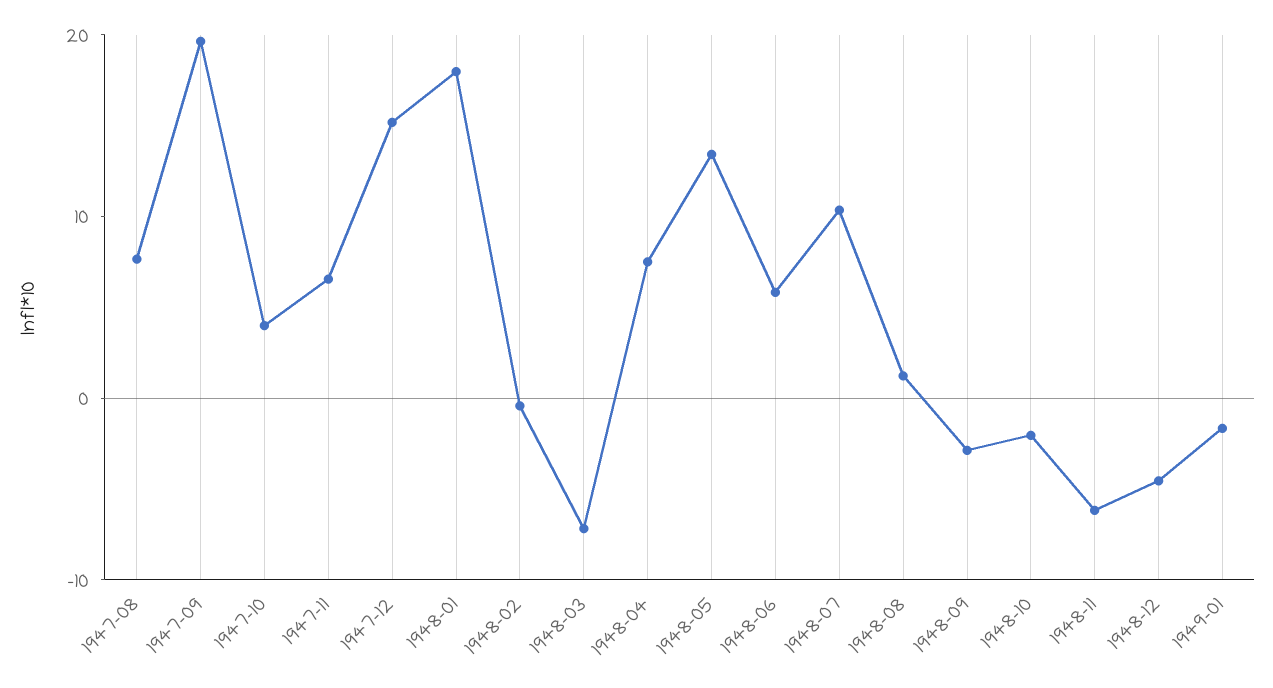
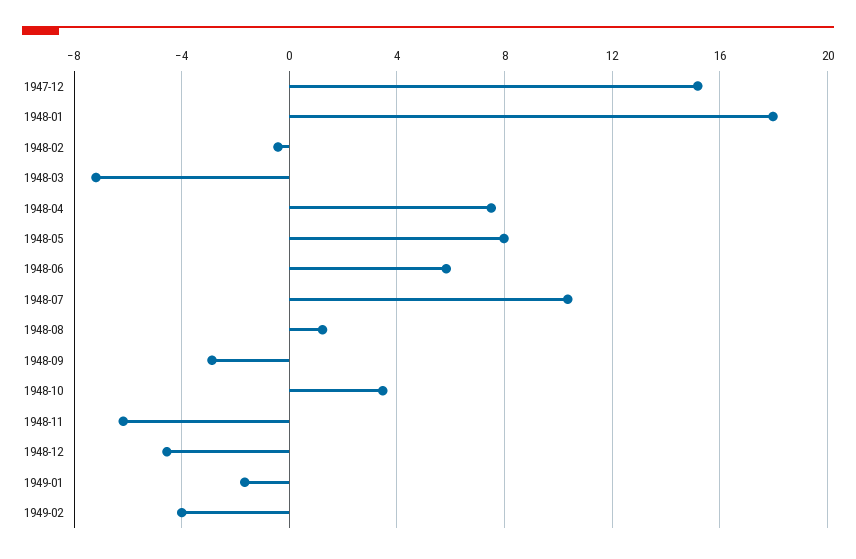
1947-08: 8 -> none
1947-09: 20 -> none
1947-10: 4 -> none
1947-11: 6 -> none
1948-05: 14 -> 8
1948-10: -2 -> 3.5
1949-02: none -> -4

